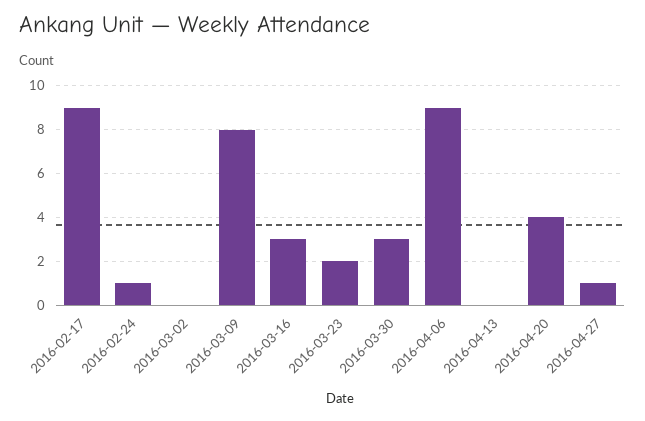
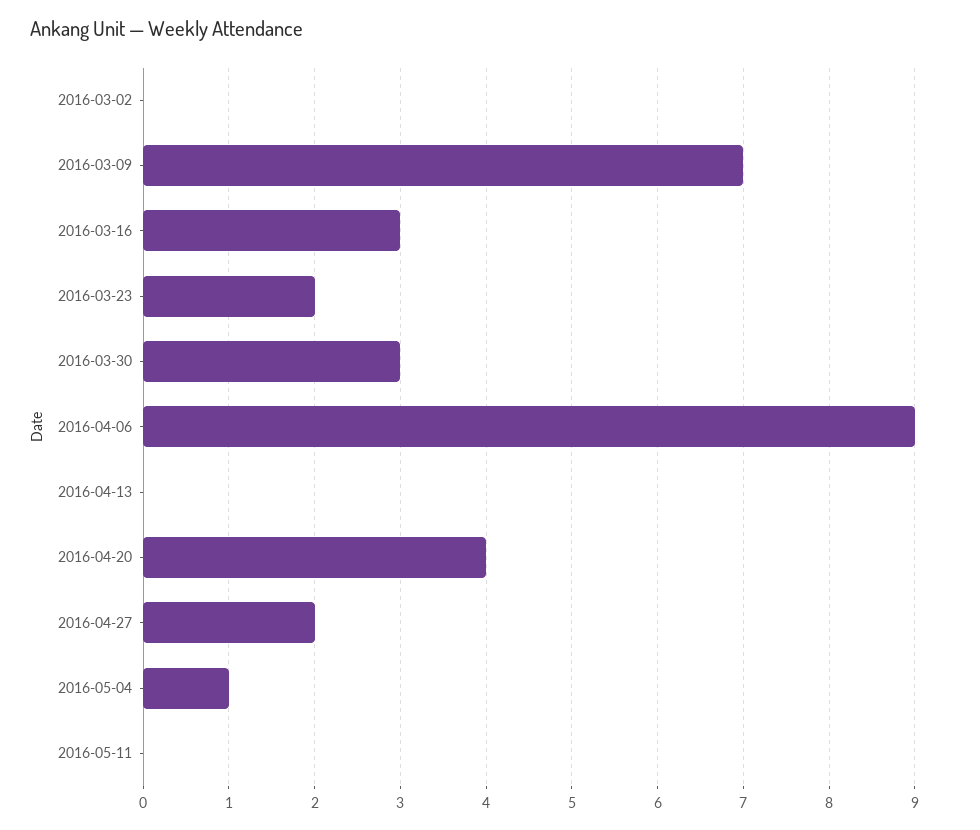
2016-02-17: 9 -> none
2016-02-24: 1 -> none
2016-03-09: 8 -> 7
2016-04-27: 1 -> 2
2016-05-04: none -> 1
2016-05-11: none -> 0

